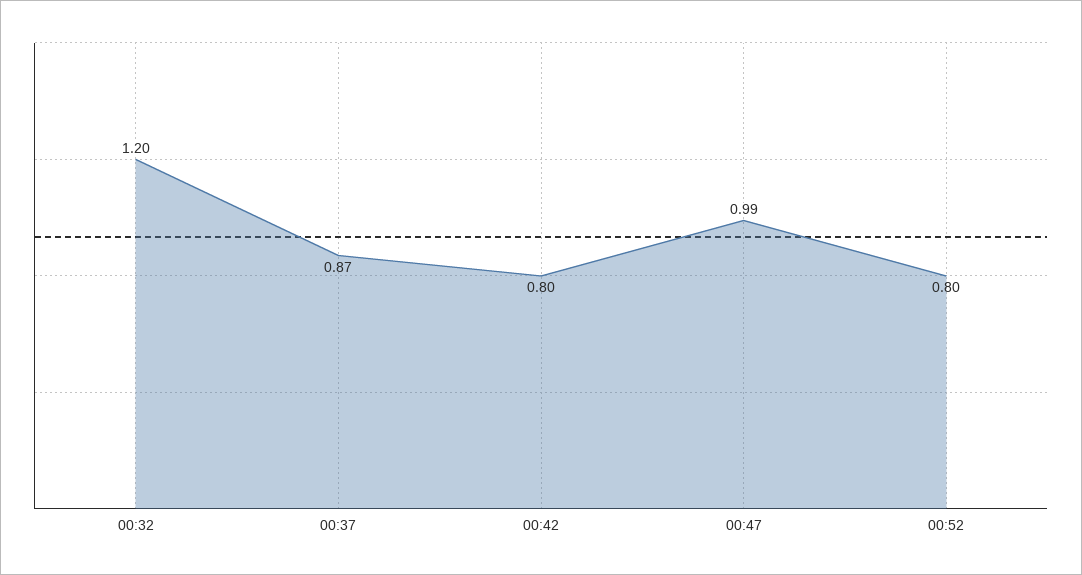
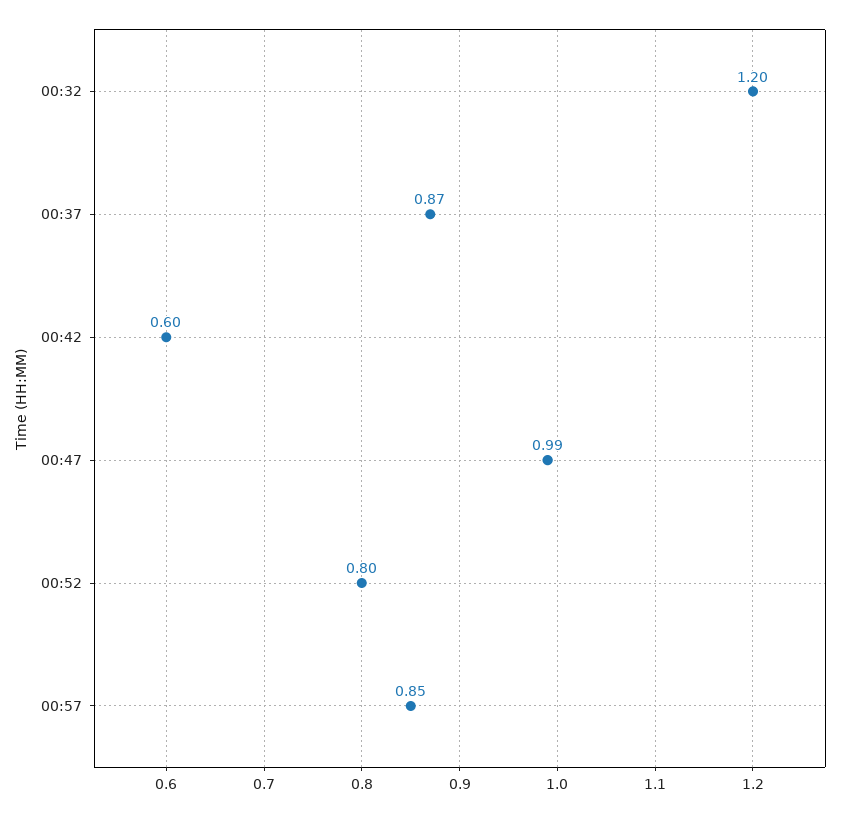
00:42: 0.8 -> 0.6
00:57: none -> 0.85

